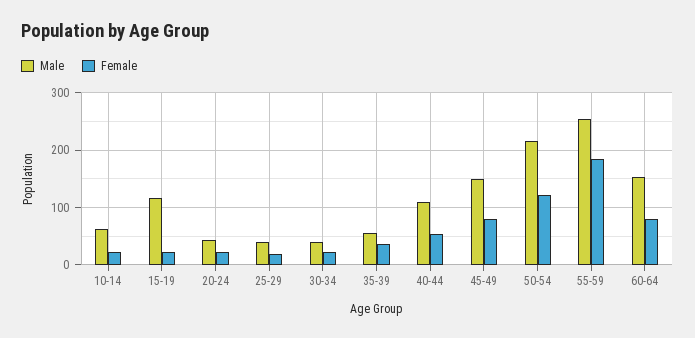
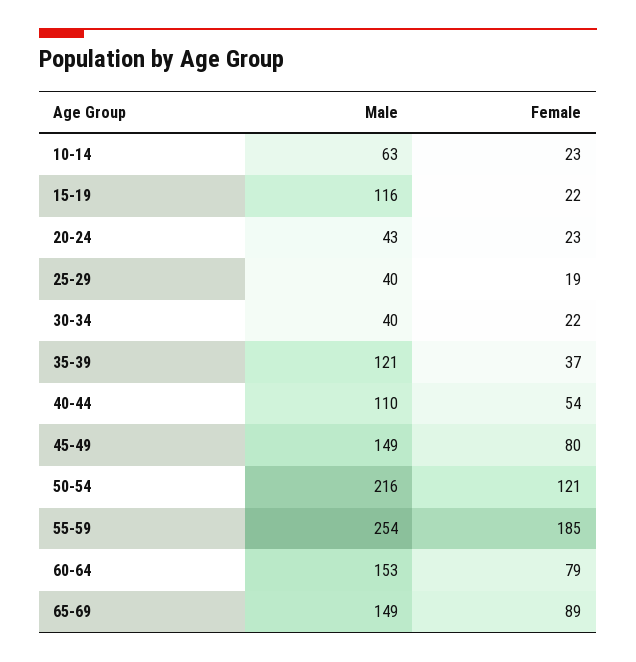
Male, 35-39: 60 -> 121
Male, 65-69: none -> 149
Female, 65-69: none -> 89

